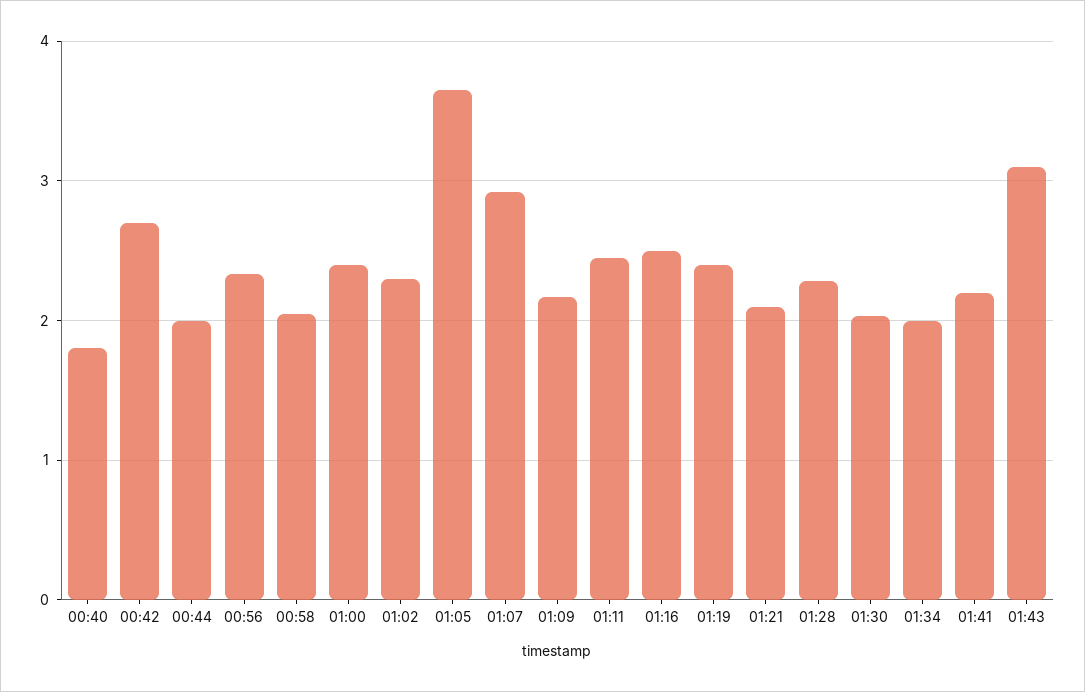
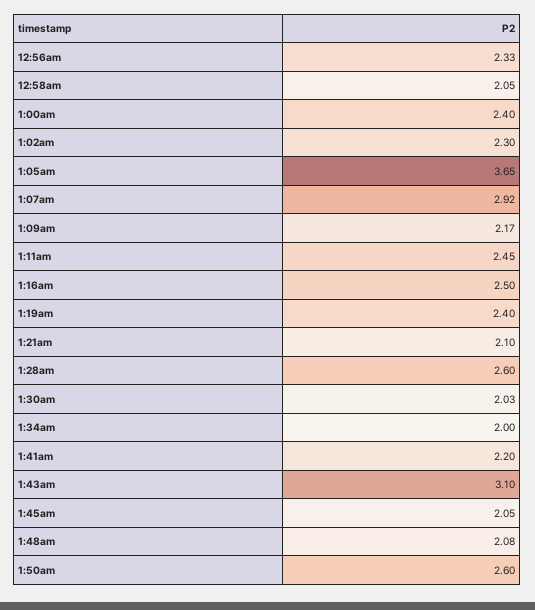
00:40: 1.8 -> none
00:42: 2.7 -> none
00:44: 2 -> none
01:28: 2.3 -> 2.6
1:45am: none -> 2.05
1:48am: none -> 2.08
1:50am: none -> 2.6

